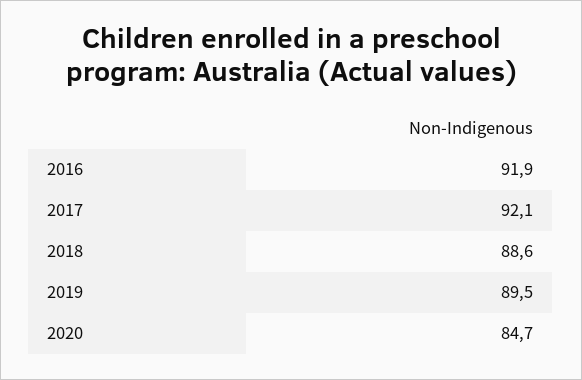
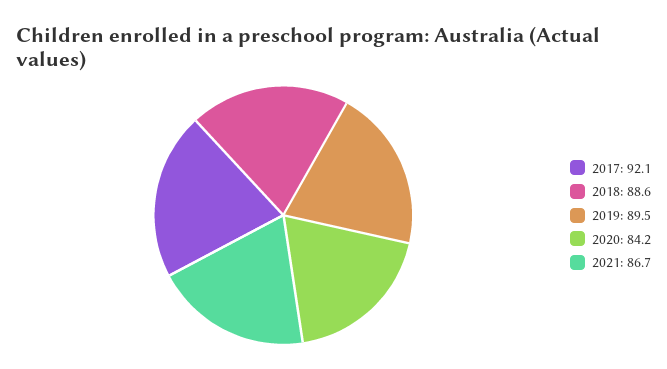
2016: 91.9 -> none
2020: 84.7 -> 84.2
2021: none -> 86.7

